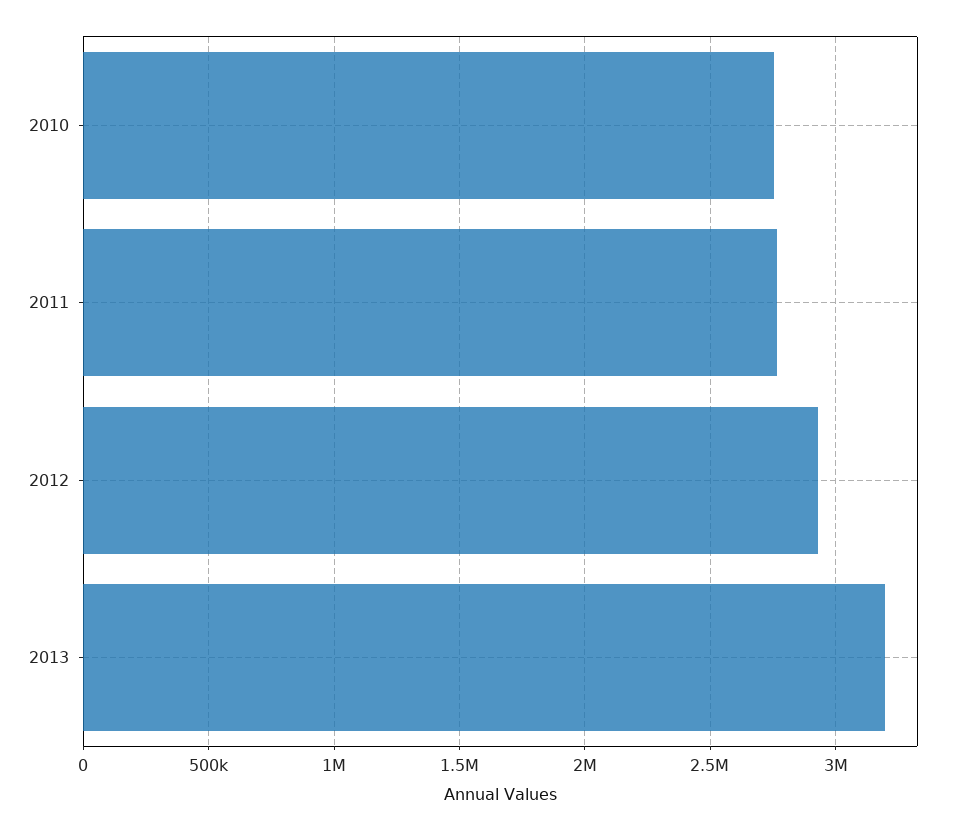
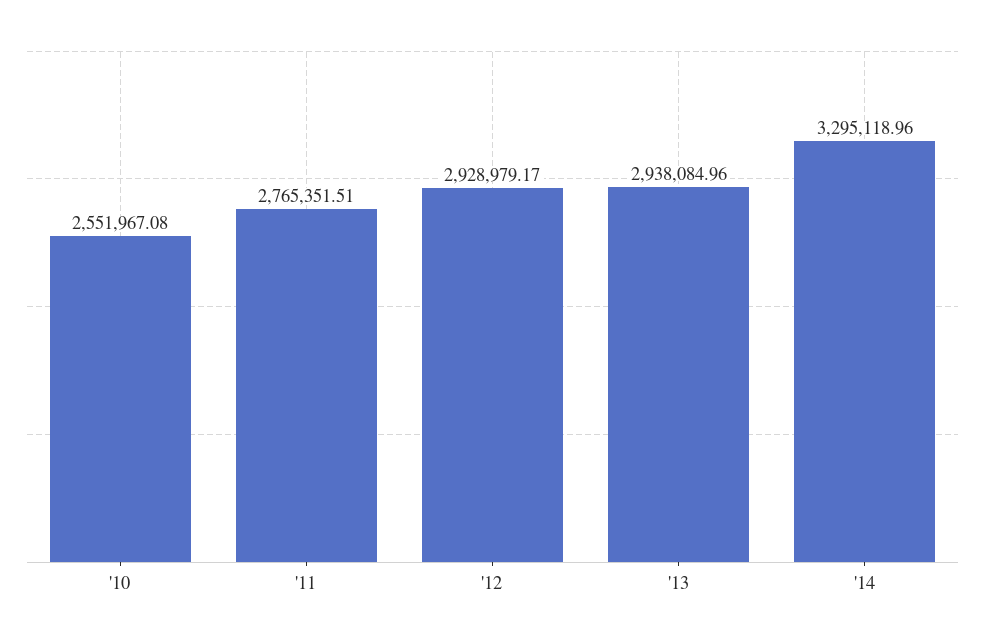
2010: 2750000 -> 2551967.08
2013: 3200000 -> 2938084.96
'14: none -> 3295118.96

